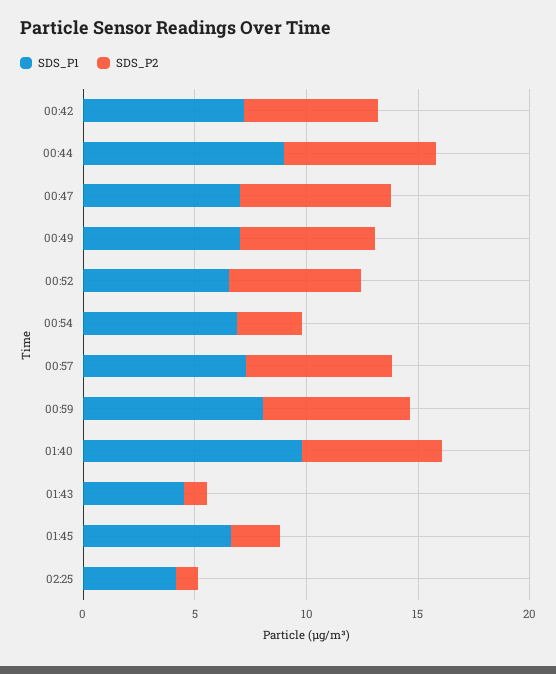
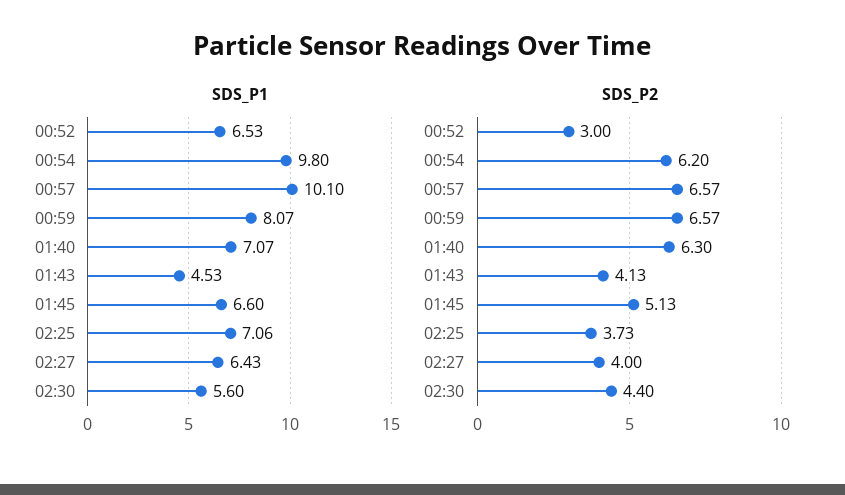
SDS_P1, 00:42: 7 -> none
SDS_P2, 00:42: 6 -> none
SDS_P1, 00:44: 9 -> none
SDS_P2, 00:44: 7 -> none
SDS_P1, 00:47: 7 -> none
SDS_P2, 00:47: 7 -> none
SDS_P1, 00:49: 7 -> none
SDS_P2, 00:49: 6 -> none
SDS_P2, 00:52: 6 -> 3
SDS_P1, 00:54: 7 -> 9.8
SDS_P2, 00:54: 3 -> 6.2
SDS_P1, 00:57: 7 -> 10.1
SDS_P1, 01:40: 10 -> 7.07
SDS_P2, 01:43: 1 -> 4.13
SDS_P2, 01:45: 2 -> 5.13
SDS_P1, 02:25: 4 -> 7.06
SDS_P2, 02:25: 1 -> 3.73
SDS_P1, 02:27: none -> 6.43
SDS_P1, 02:30: none -> 5.6
SDS_P2, 02:27: none -> 4
SDS_P2, 02:30: none -> 4.4

